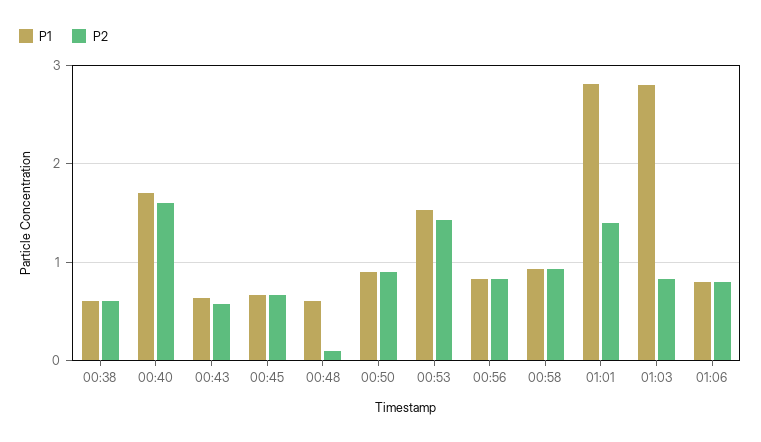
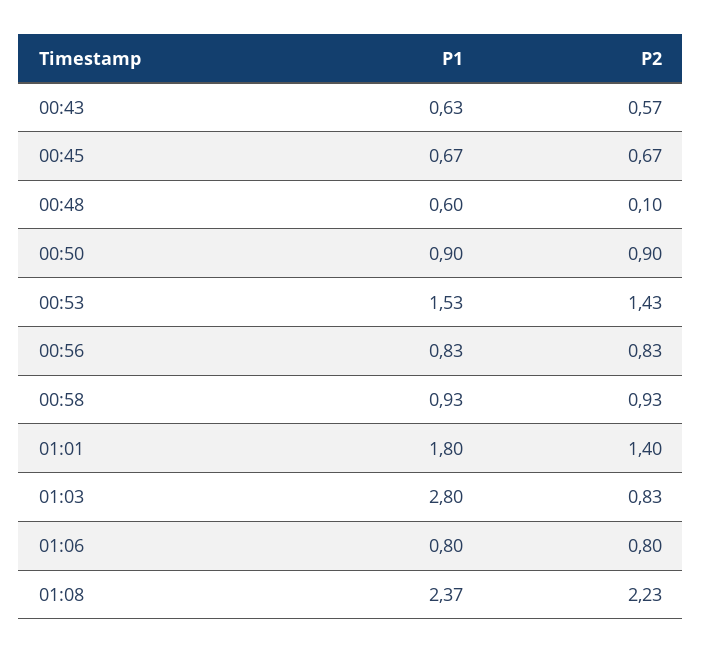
P1, 00:38: 0.6 -> none
P2, 00:38: 0.6 -> none
P1, 00:40: 1.7 -> none
P2, 00:40: 1.6 -> none
P1, 01:01: 2.8 -> 1.8
P1, 01:08: none -> 2.37
P2, 01:08: none -> 2.23

